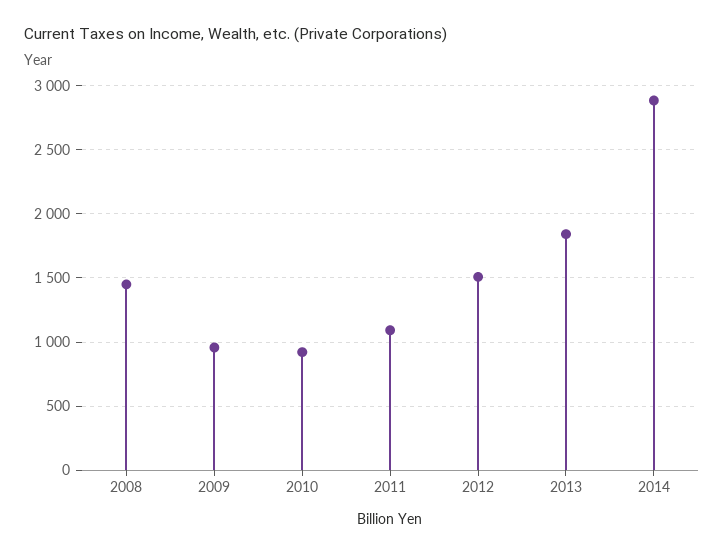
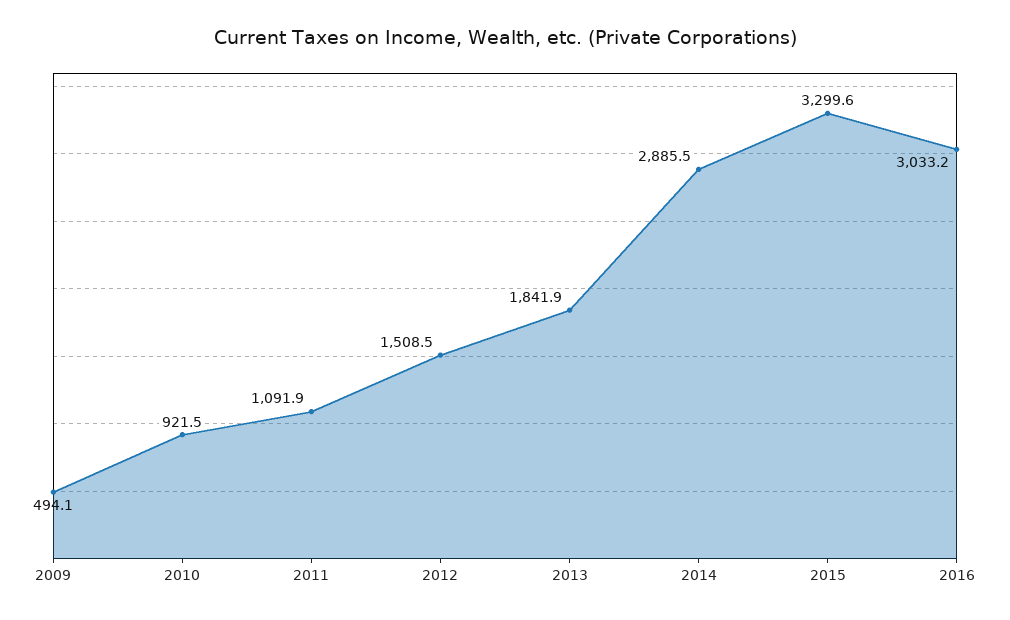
2008: 1450 -> none
2009: 950 -> 494.1
2015: none -> 3299.6
2016: none -> 3033.2

